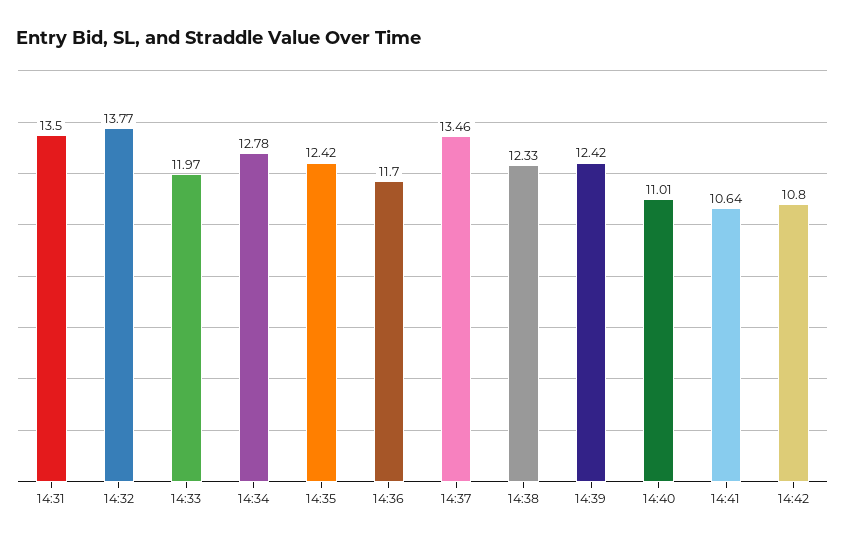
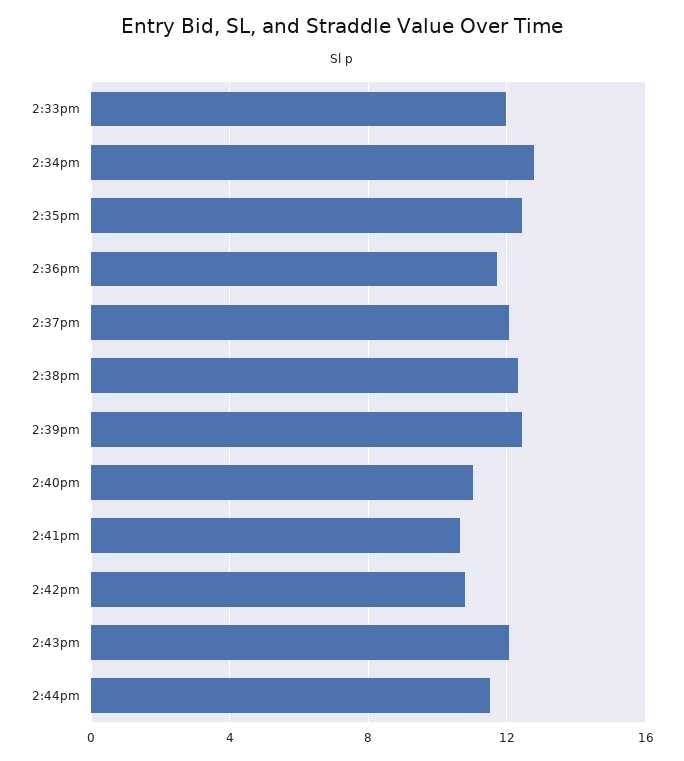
14:31: 13.5 -> none
14:32: 13.77 -> none
14:37: 13.46 -> 12
2:43pm: none -> 12
2:44pm: none -> 11.5

